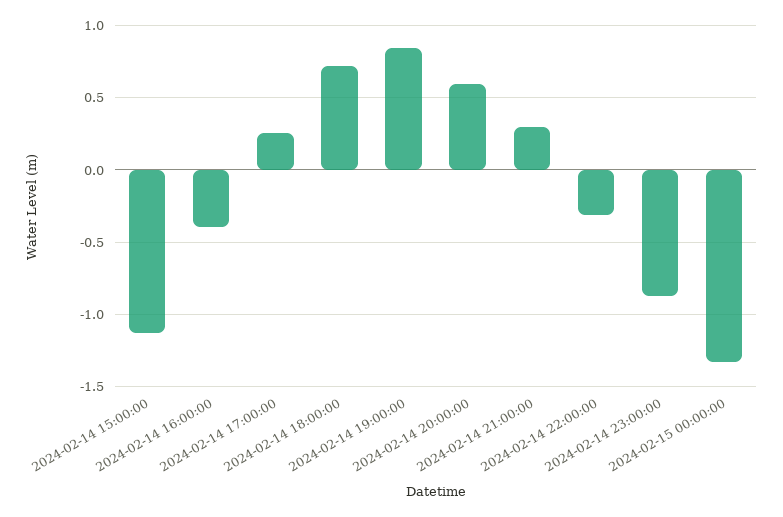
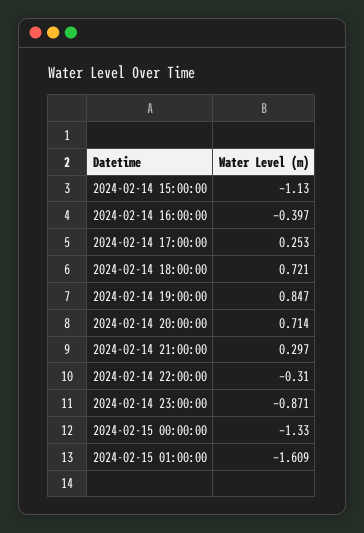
2024-02-14 20:00:00: 0.6 -> 0.714
2024-02-15 01:00:00: none -> -1.609

